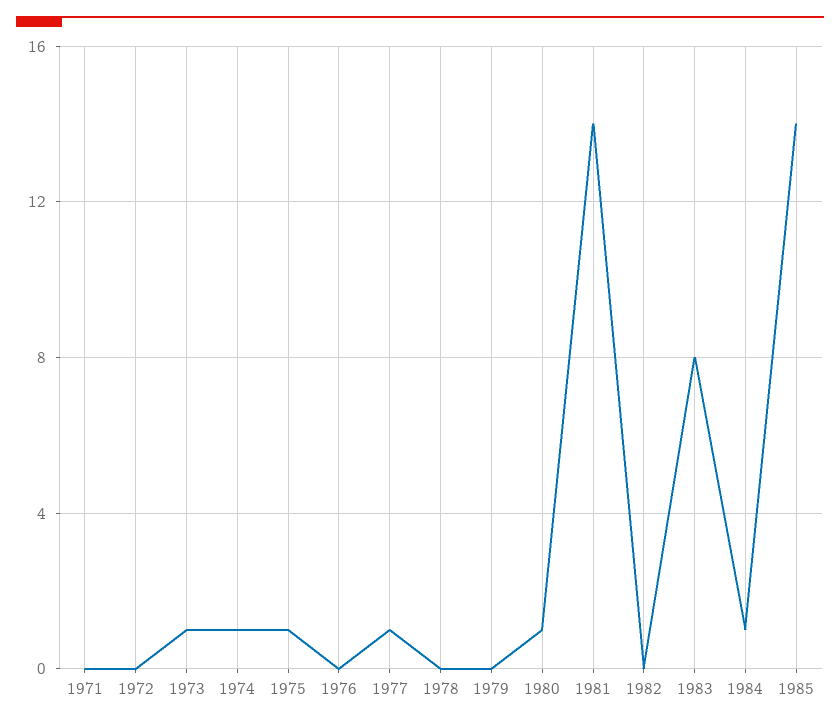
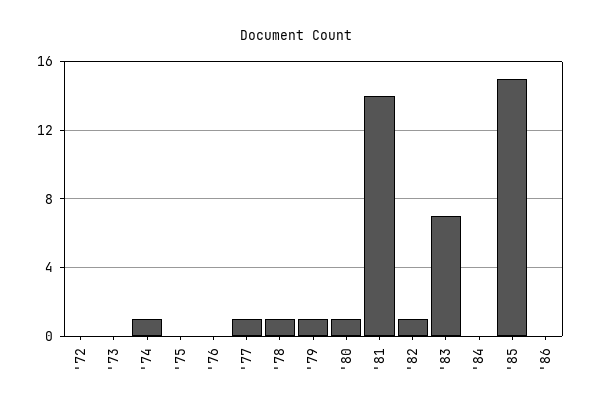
1971: 0 -> none
1973: 1 -> 0
1975: 1 -> 0
1978: 0 -> 1
1979: 0 -> 1
1982: 0 -> 1
1983: 8 -> 7
1984: 1 -> 0
1985: 14 -> 15
'86: none -> 0

